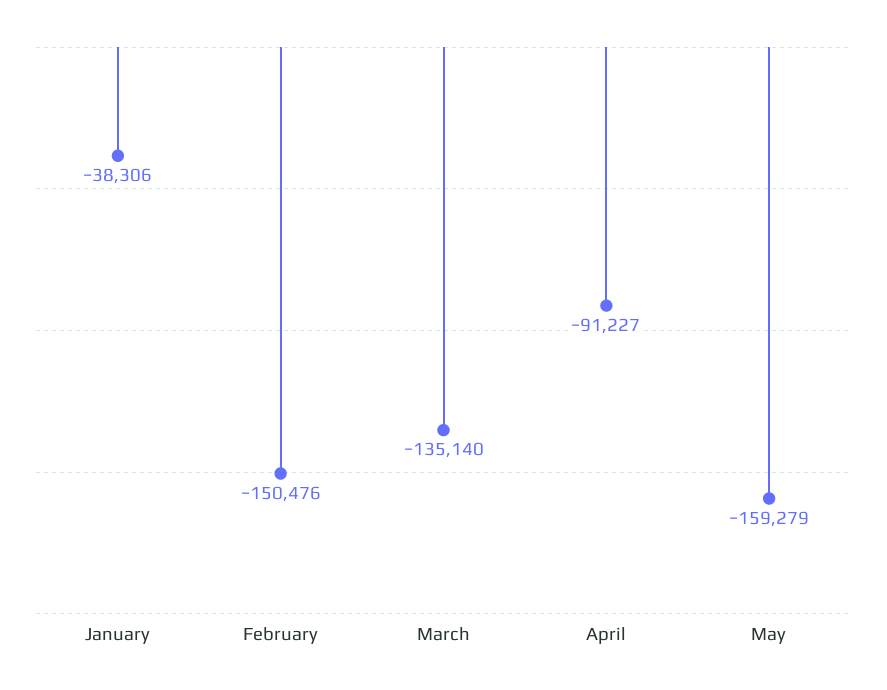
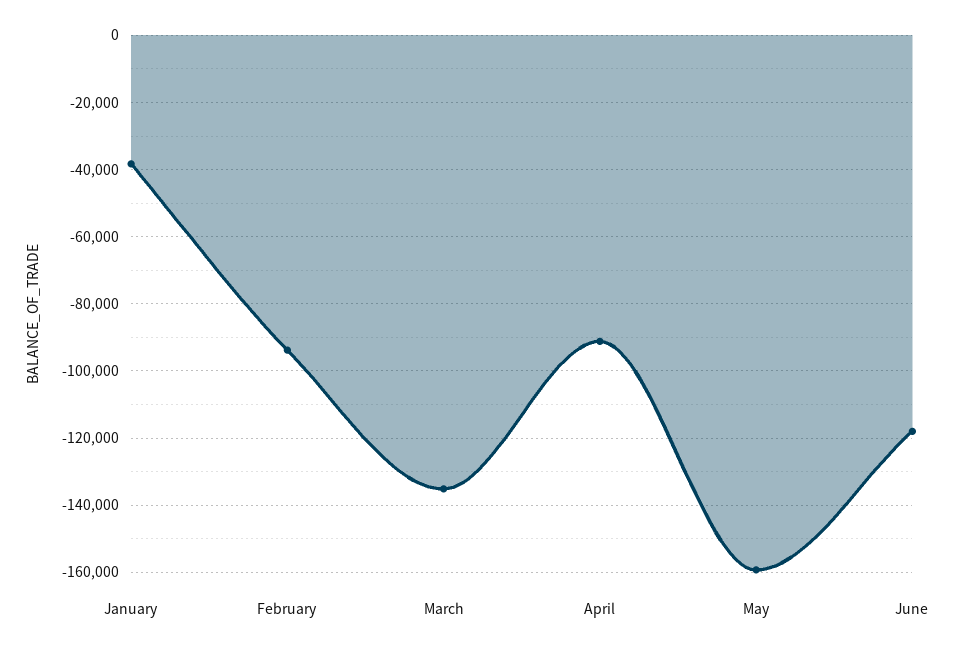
February: -150476 -> -94000
June: none -> -118000

